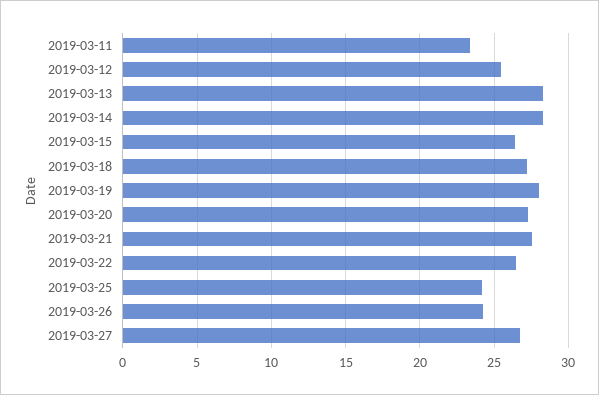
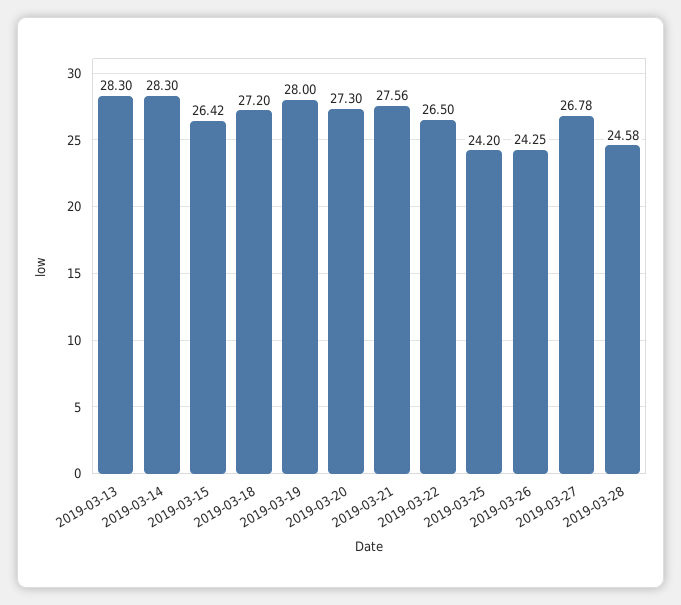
2019-03-11: 23.5 -> none
2019-03-12: 25.5 -> none
2019-03-28: none -> 24.58

